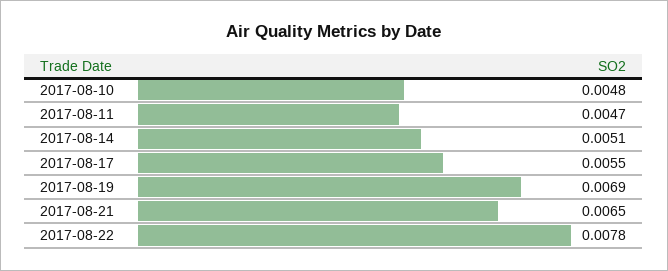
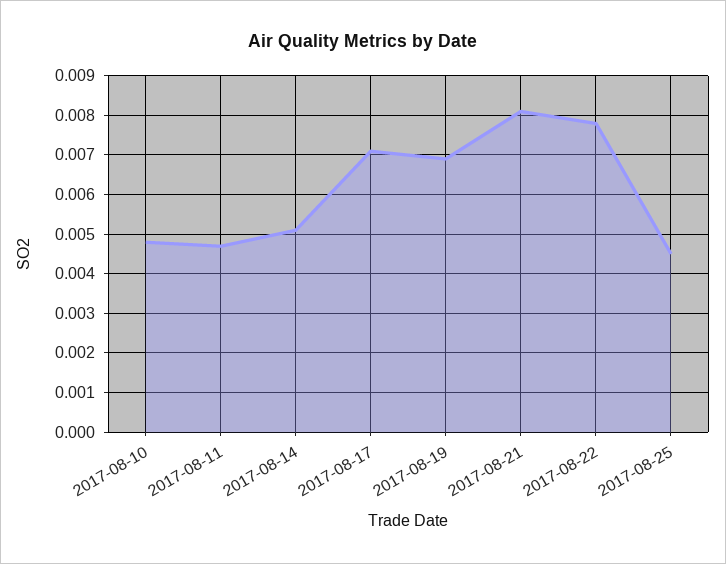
2017-08-17: 0.0055 -> 0.007
2017-08-21: 0.0065 -> 0.008
2017-08-25: none -> 0.0045

